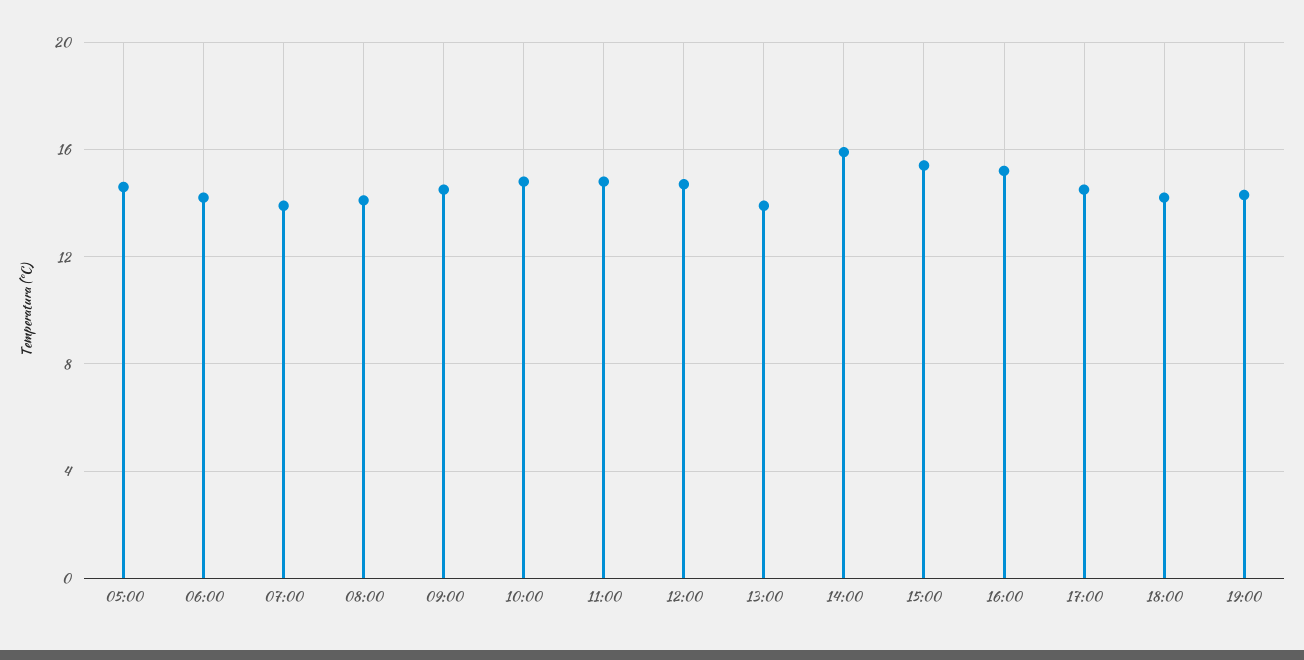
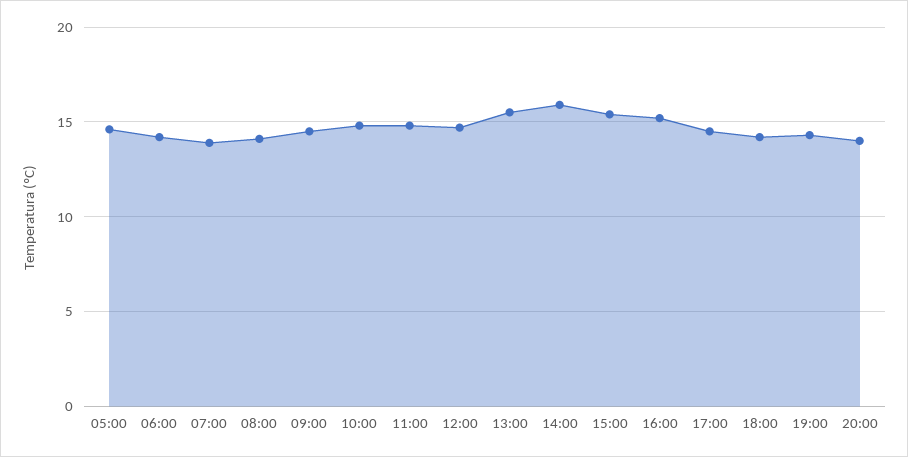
13:00: 14 -> 15.5
20:00: none -> 14

